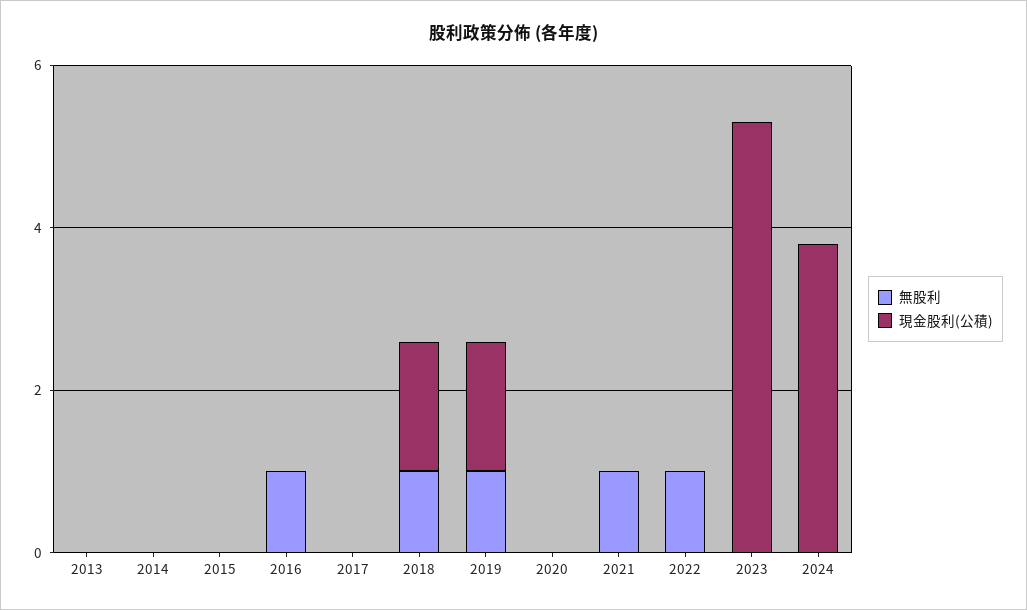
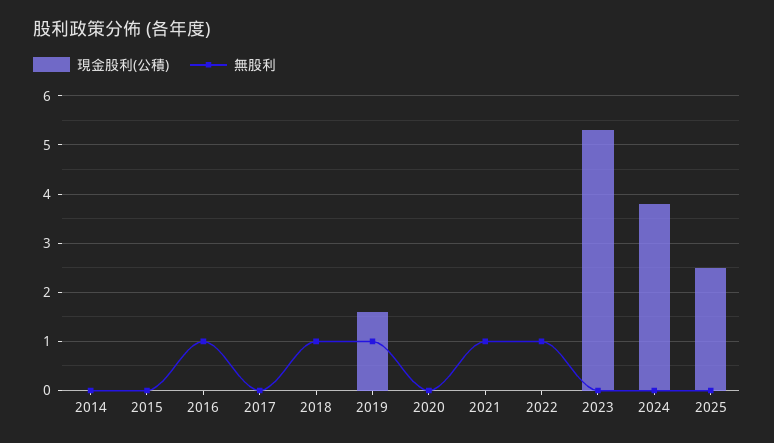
無股利, 2013: 0 -> none
現金股利(公積), 2013: 0 -> none
現金股利(公積), 2018: 1.5 -> 0
現金股利(公積), 2025: none -> 2.5
無股利, 2025: none -> 0

